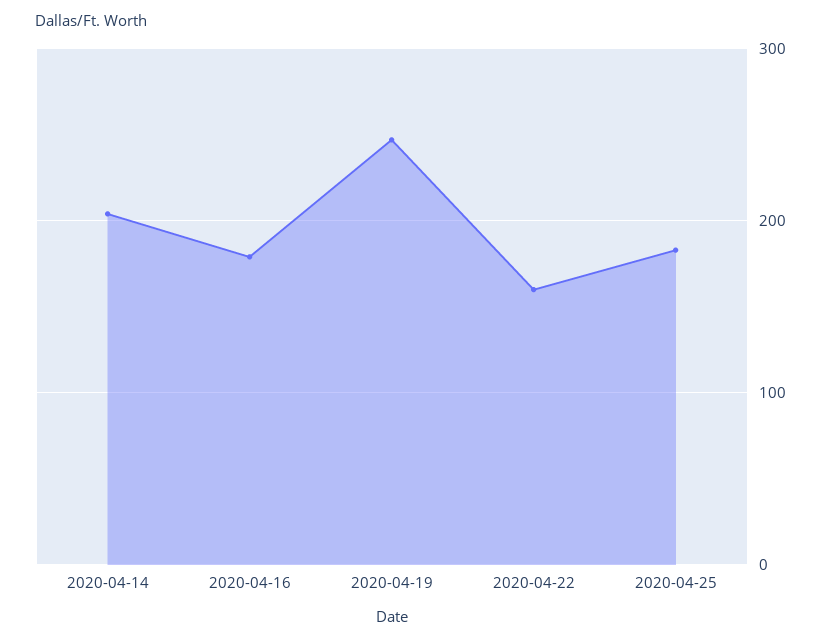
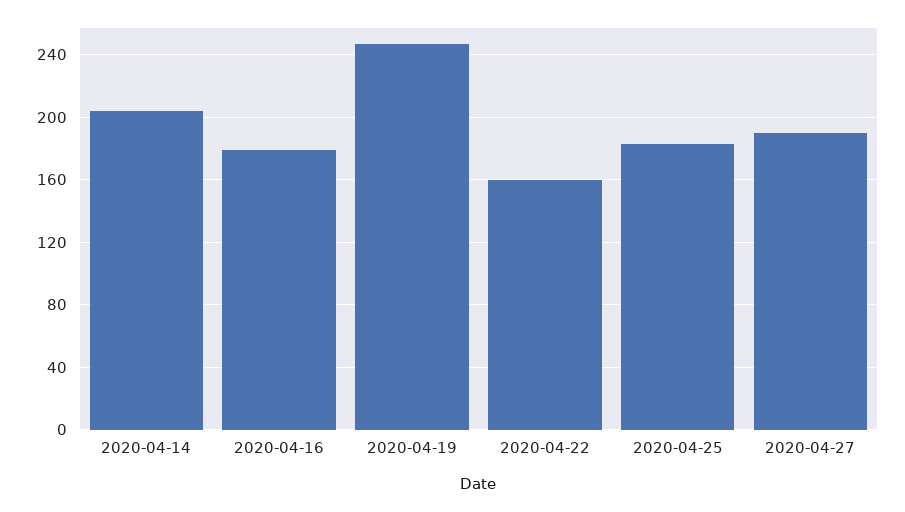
2020-04-27: none -> 190

